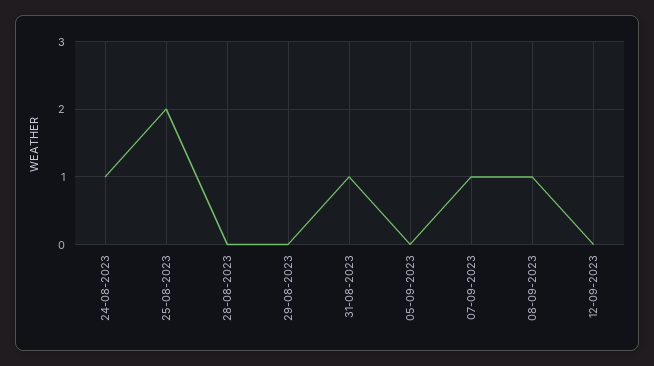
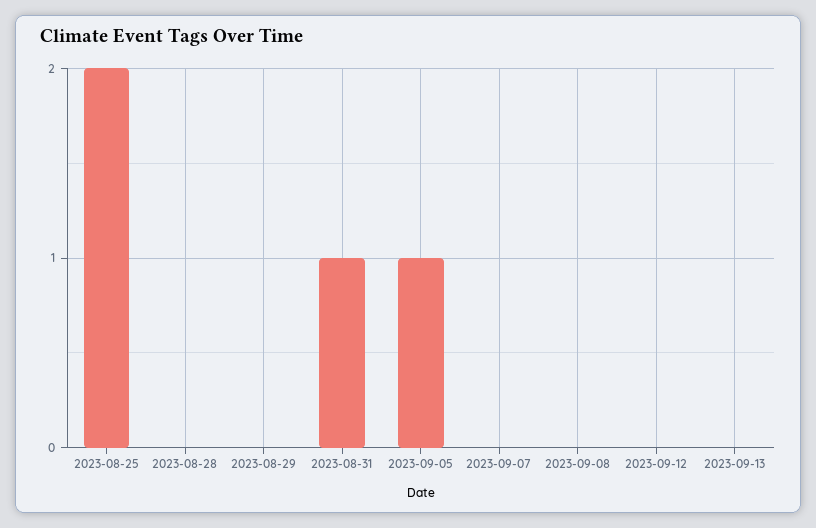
24-08-2023: 1 -> none
05-09-2023: 0 -> 1
07-09-2023: 1 -> 0
08-09-2023: 1 -> 0
2023-09-13: none -> 0

